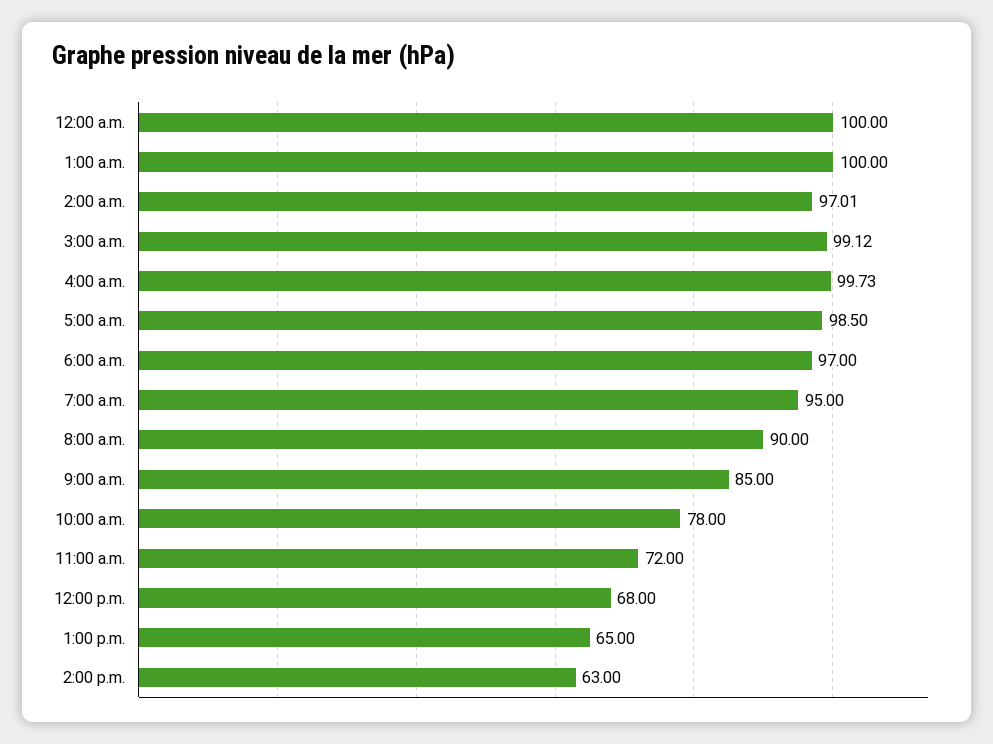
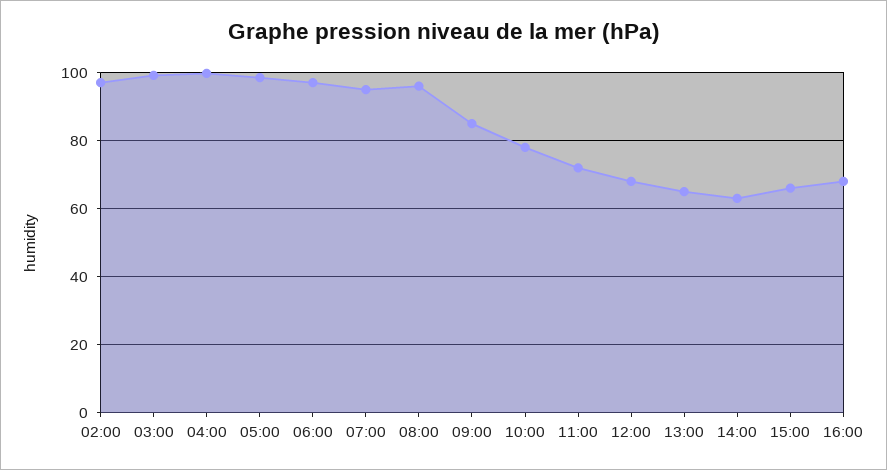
12:00 a.m.: 100 -> none
1:00 a.m.: 100 -> none
8:00 a.m.: 90 -> 96
15:00: none -> 66
16:00: none -> 68

